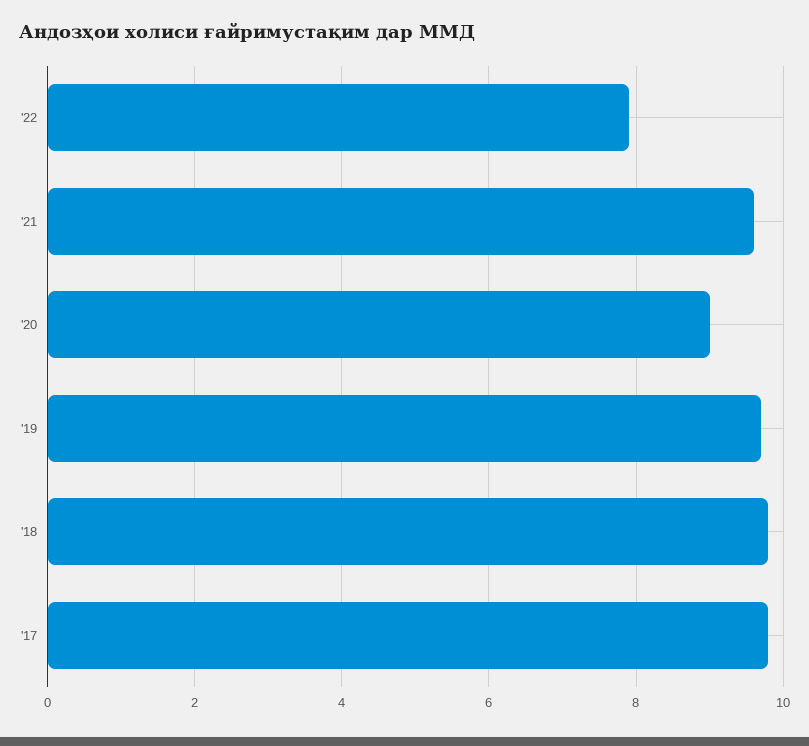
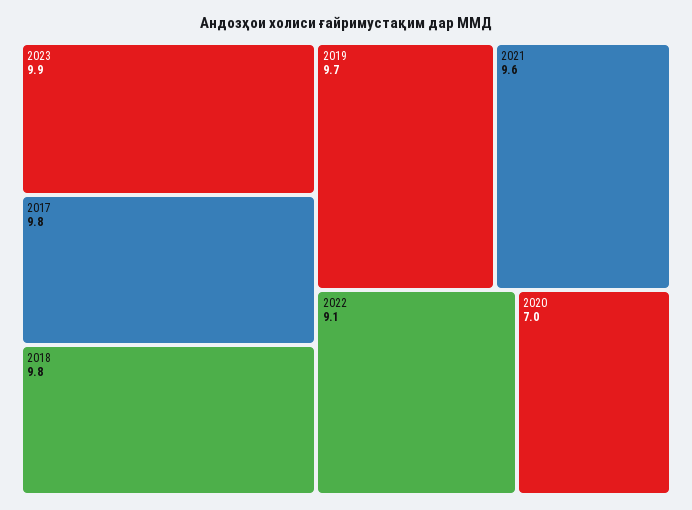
'22: 8 -> 9.1
'20: 9 -> 7
2023: none -> 9.9

